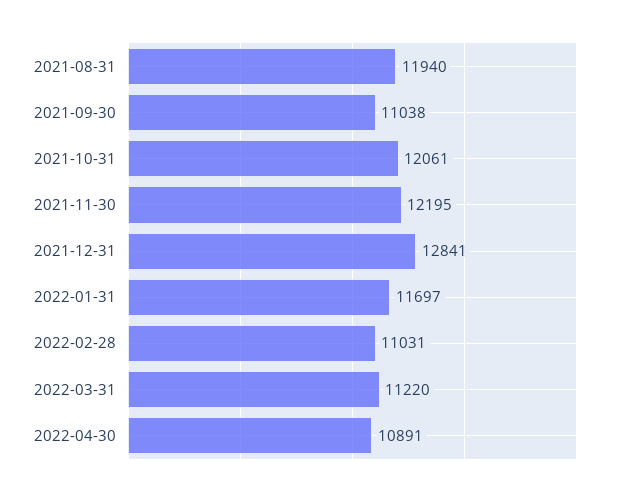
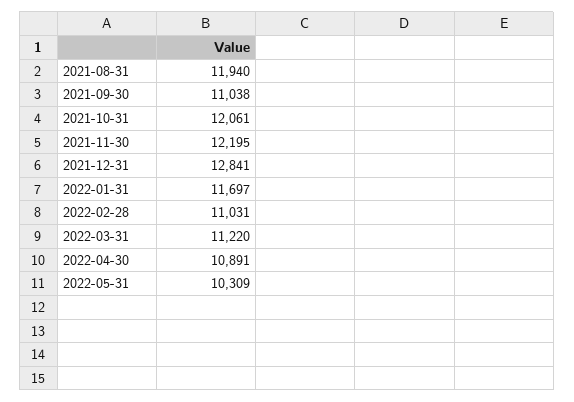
2022-05-31: none -> 10309

